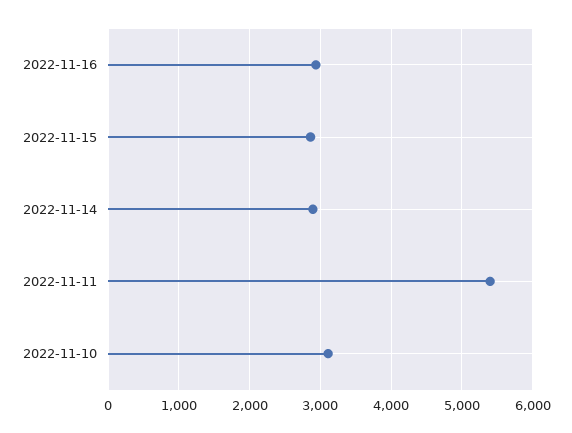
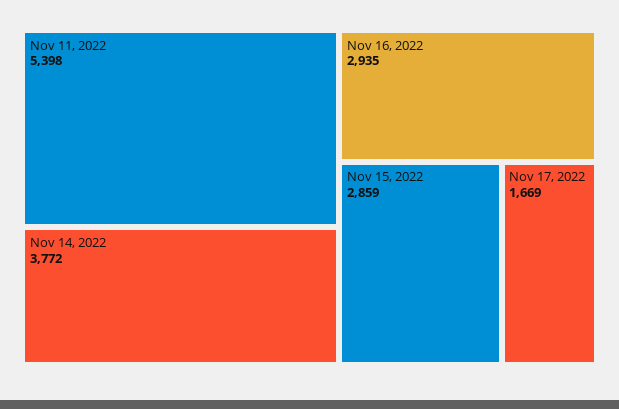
2022-11-14: 2900 -> 3772
2022-11-10: 3100 -> none
Nov 17, 2022: none -> 1669

